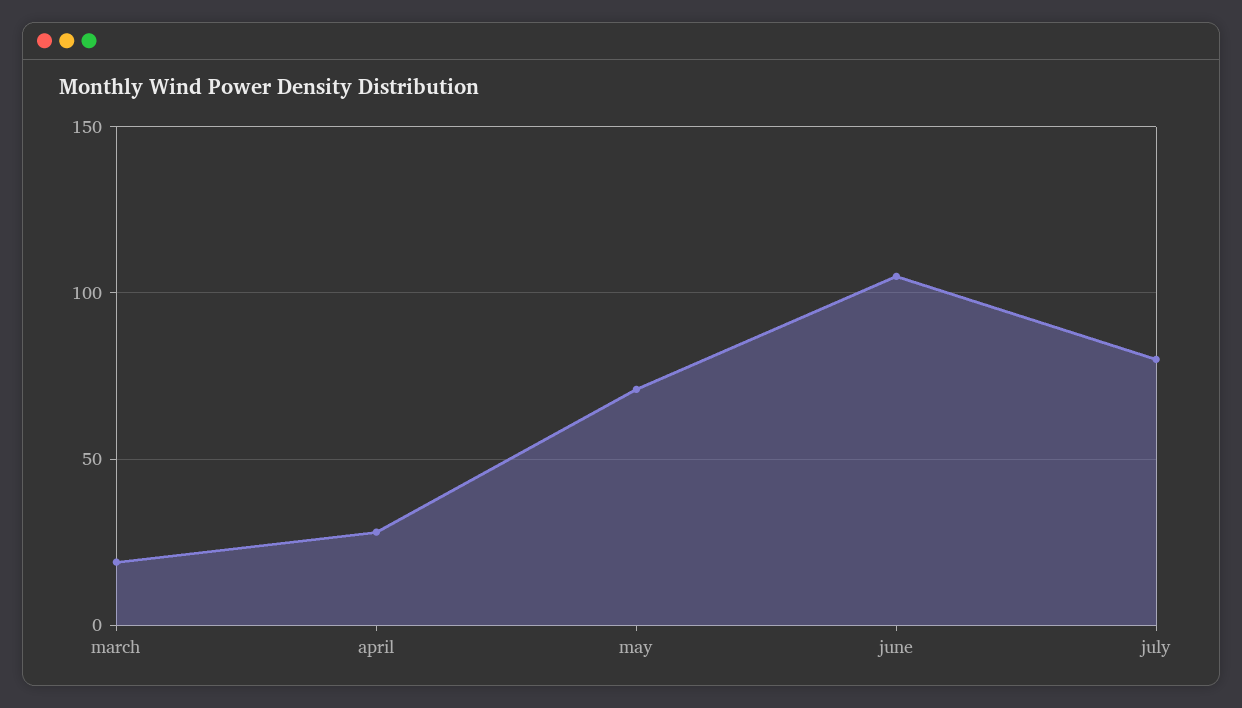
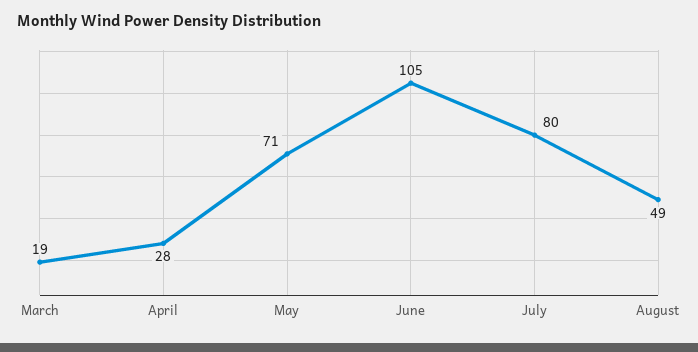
August: none -> 49

